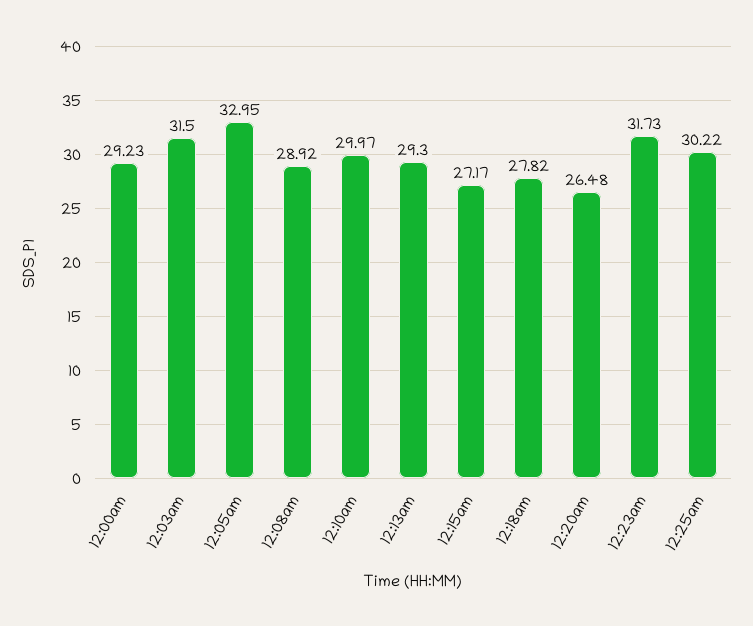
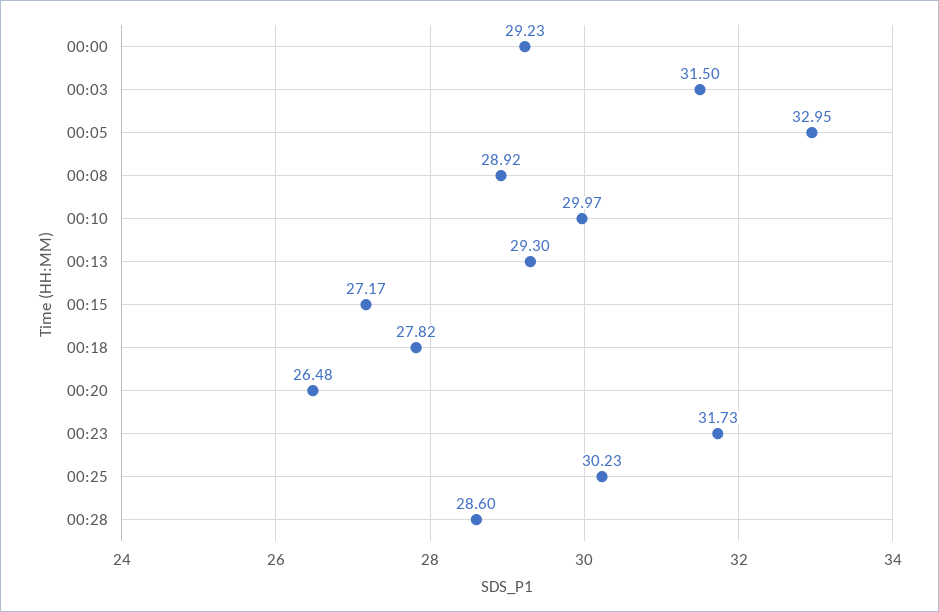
12:25am: 30.22 -> 30.23
00:28: none -> 28.6

